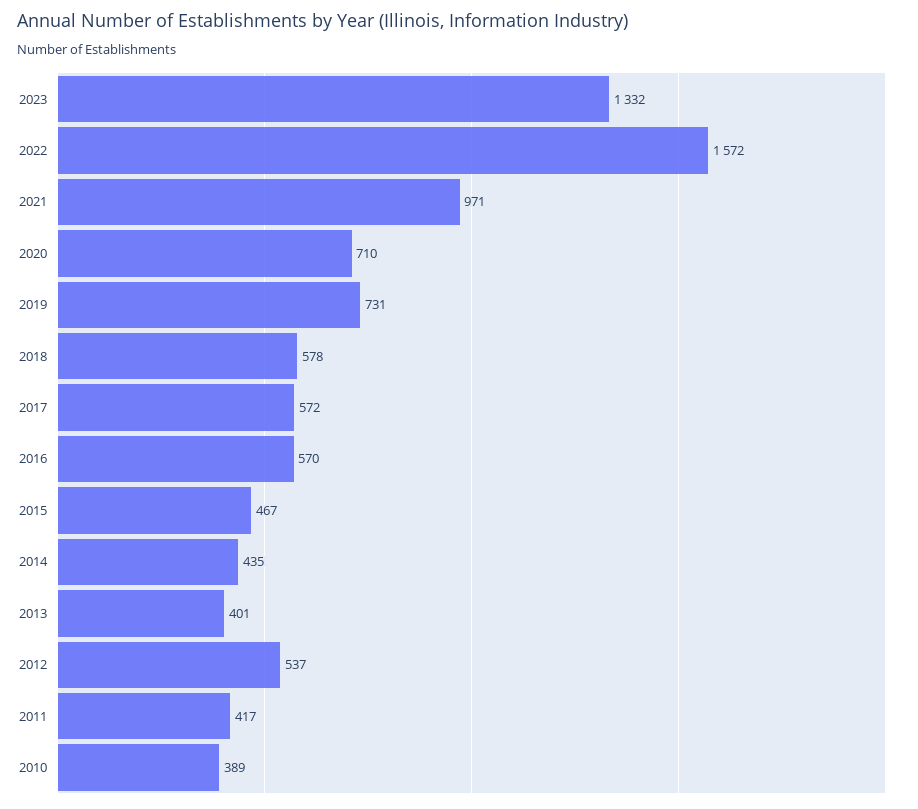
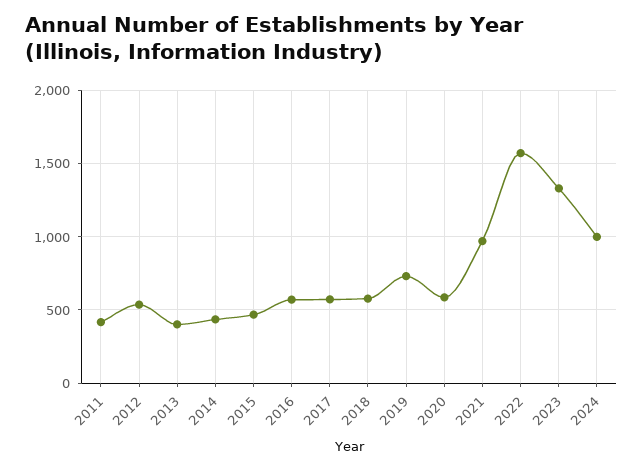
2020: 710 -> 600
2010: 389 -> none
2024: none -> 1000

